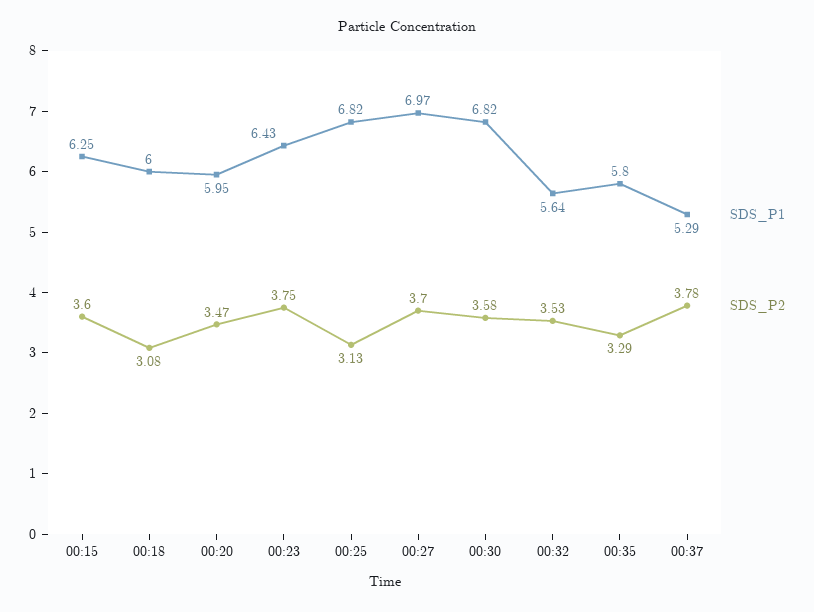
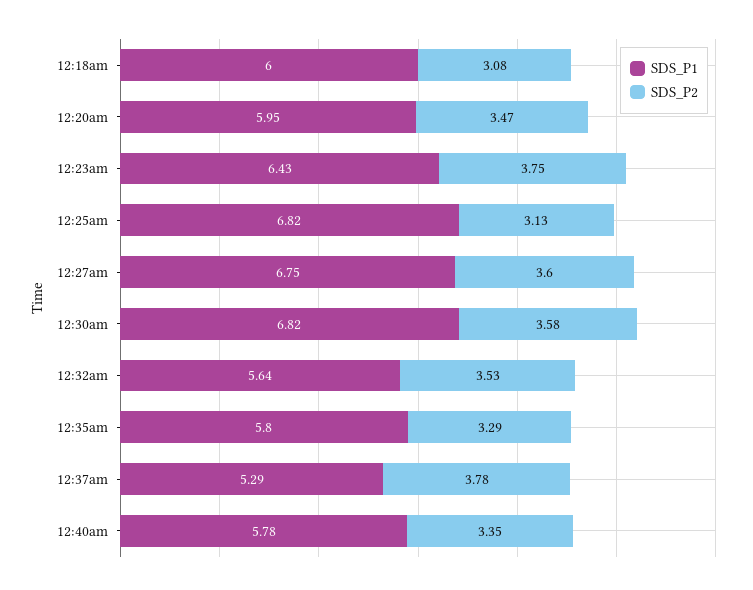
SDS_P1, 00:15: 6.25 -> none
SDS_P2, 00:15: 3.6 -> none
SDS_P1, 00:27: 6.97 -> 6.75
SDS_P2, 00:27: 3.7 -> 3.6
SDS_P1, 12:40am: none -> 5.78
SDS_P2, 12:40am: none -> 3.35

